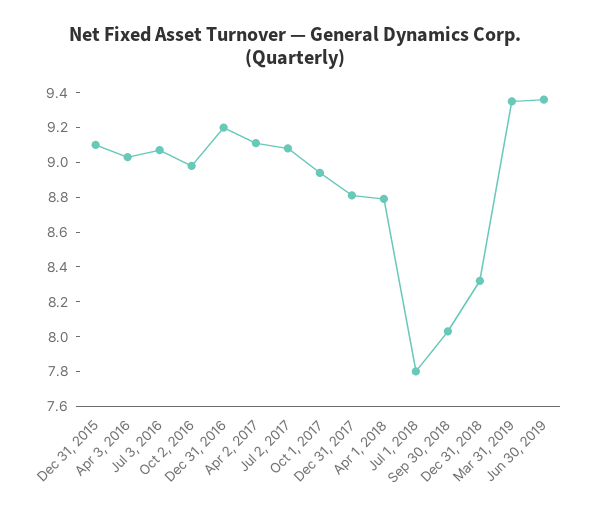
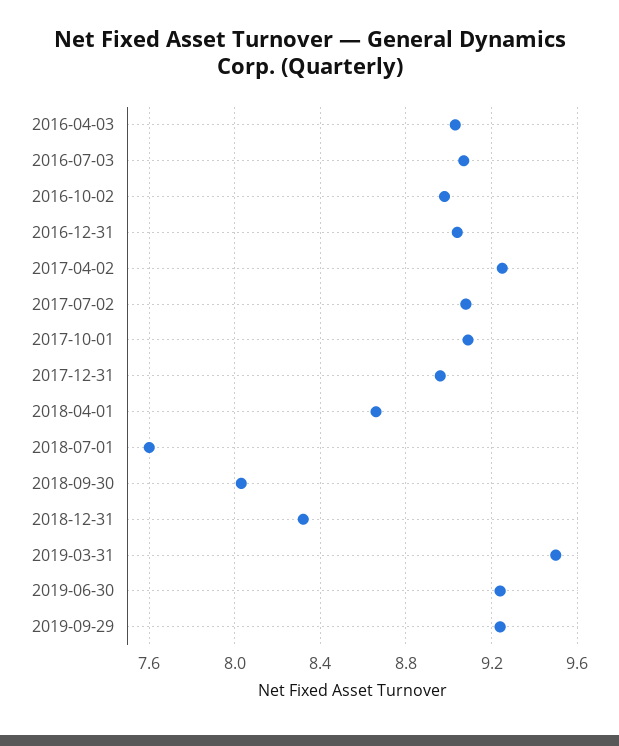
Dec 31, 2015: 9.1 -> none
Dec 31, 2016: 9.2 -> 9.05
Apr 2, 2017: 9.1 -> 9.25
Oct 1, 2017: 8.95 -> 9.1
Dec 31, 2017: 8.8 -> 8.95
Apr 1, 2018: 8.8 -> 8.65
Jul 1, 2018: 7.8 -> 7.6
Mar 31, 2019: 9.35 -> 9.5
Jun 30, 2019: 9.35 -> 9.25
2019-09-29: none -> 9.25

